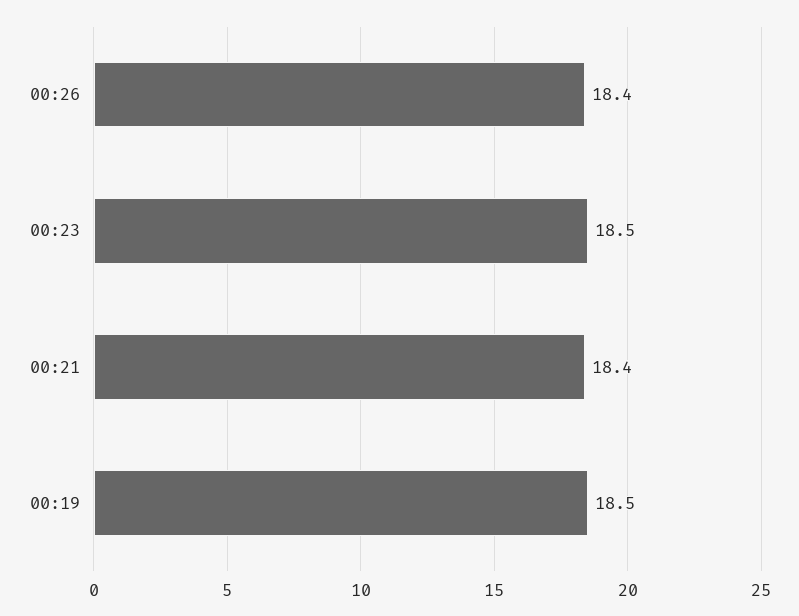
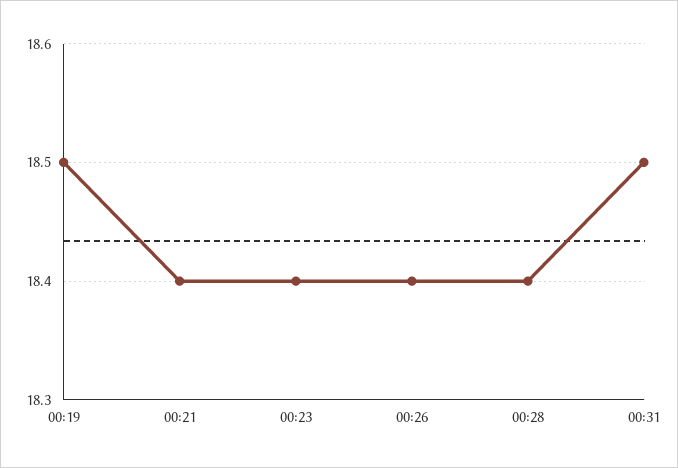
00:23: 18.5 -> 18.4
00:28: none -> 18.4
00:31: none -> 18.5

